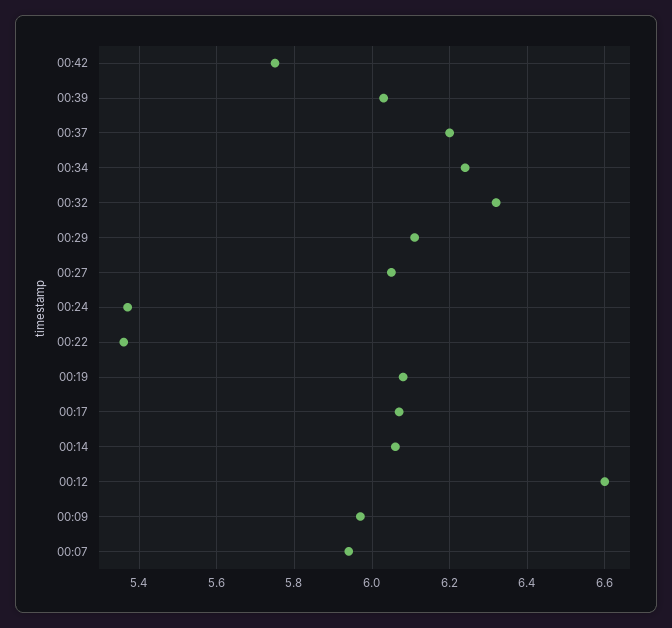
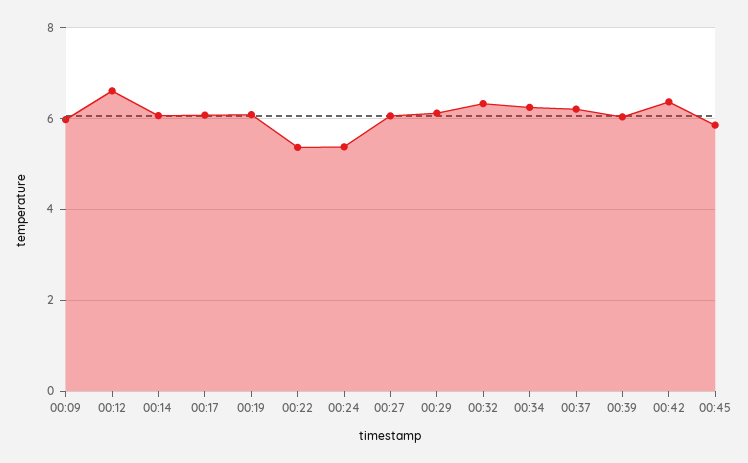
00:42: 5.75 -> 6.4
00:07: 5.95 -> none
00:45: none -> 5.8

